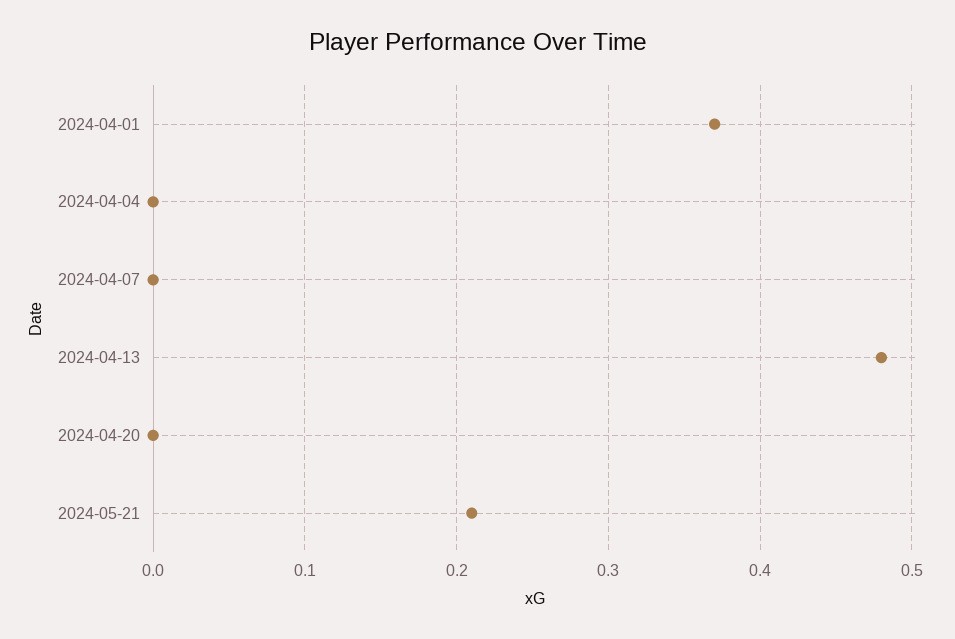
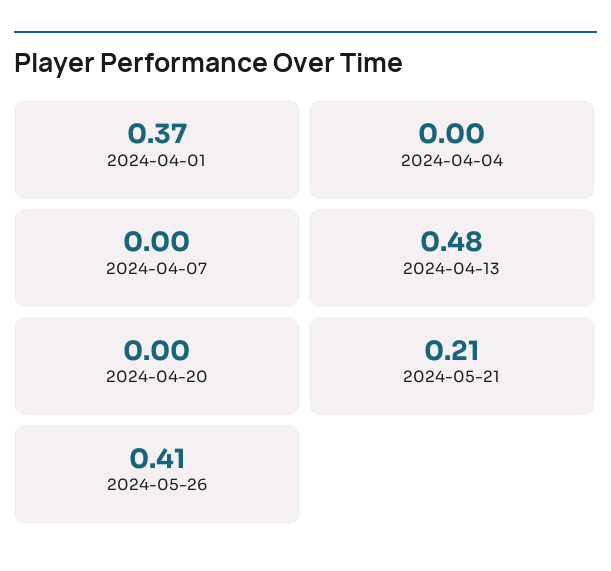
2024-05-26: none -> 0.41

